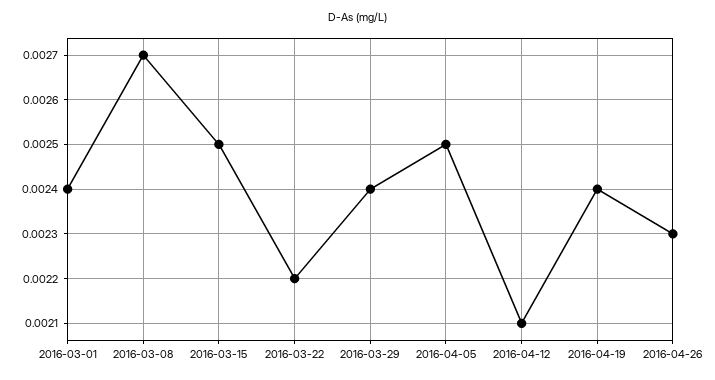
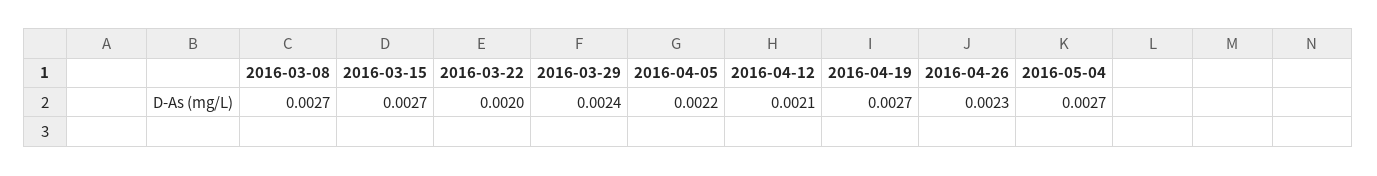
2016-03-01: 0.0024 -> none
2016-03-15: 0.0025 -> 0.0027
2016-03-22: 0.0022 -> 0.002
2016-04-05: 0.0025 -> 0.0022
2016-04-19: 0.0024 -> 0.0027
2016-05-04: none -> 0.0027

